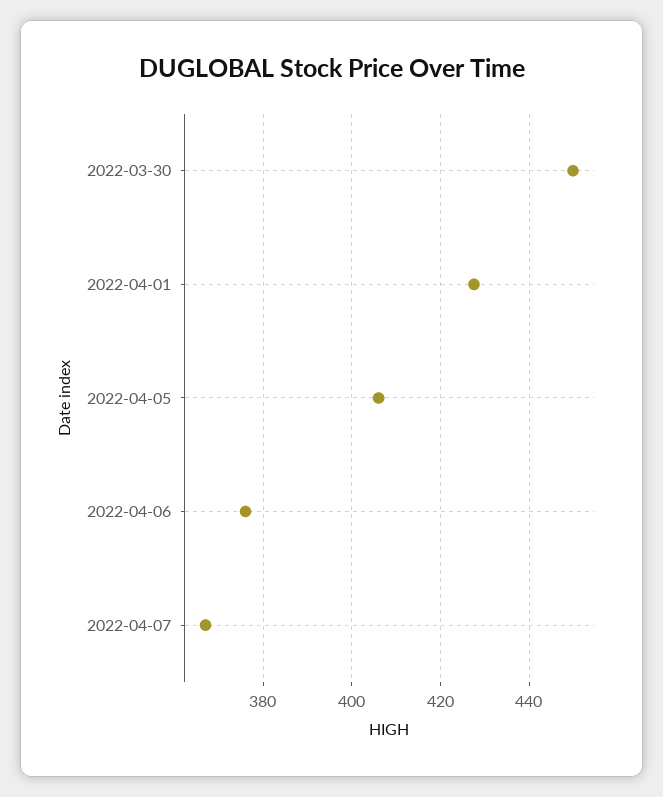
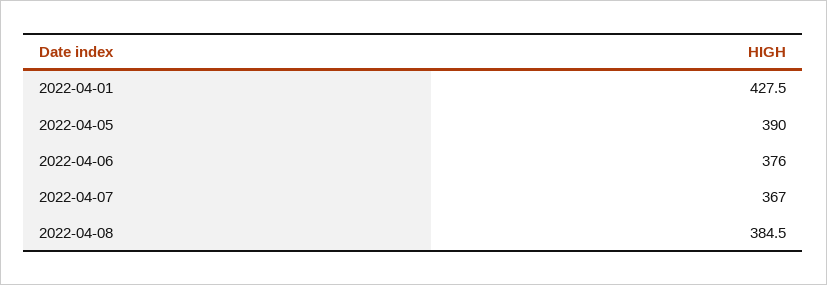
2022-03-30: 450 -> none
2022-04-05: 406 -> 390
2022-04-08: none -> 384.5

